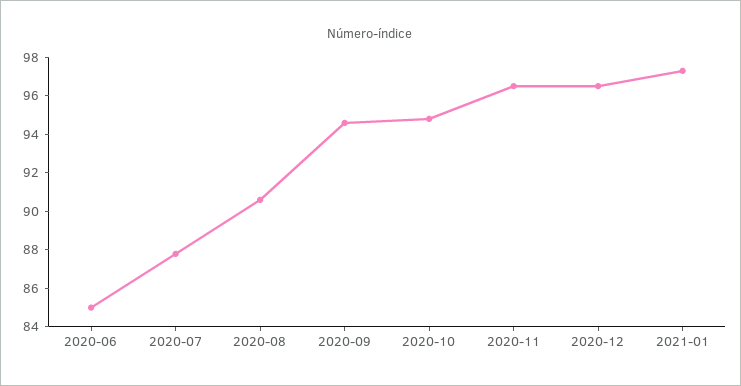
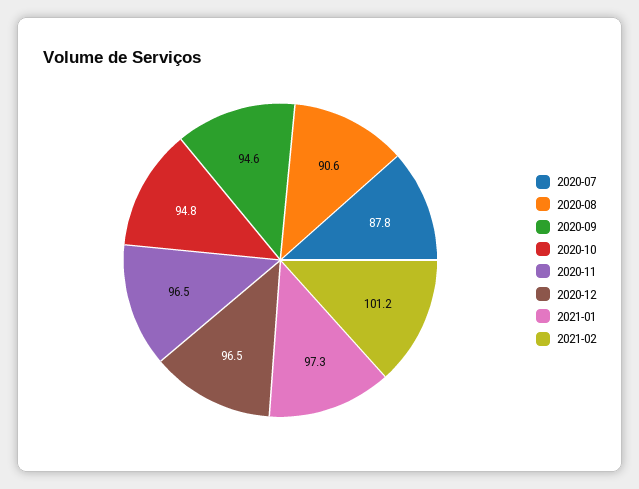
2020-06: 85 -> none
2021-02: none -> 101.2

